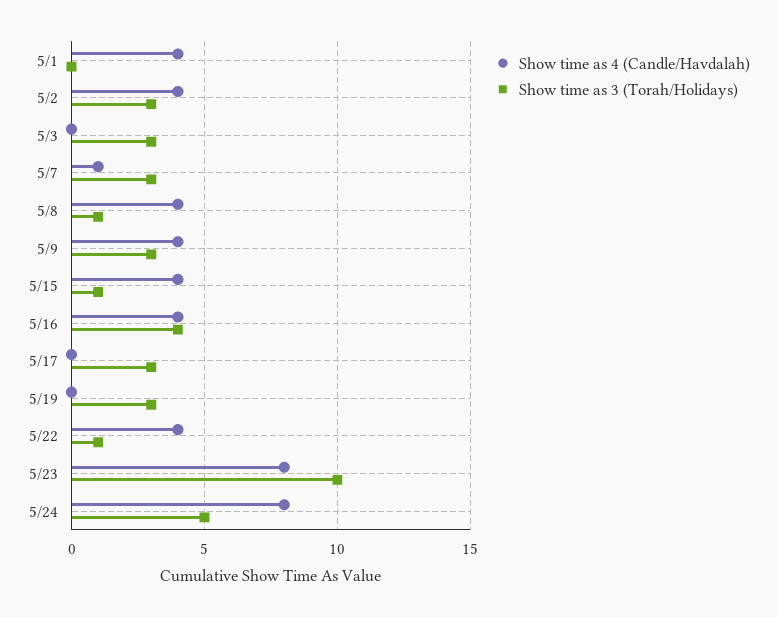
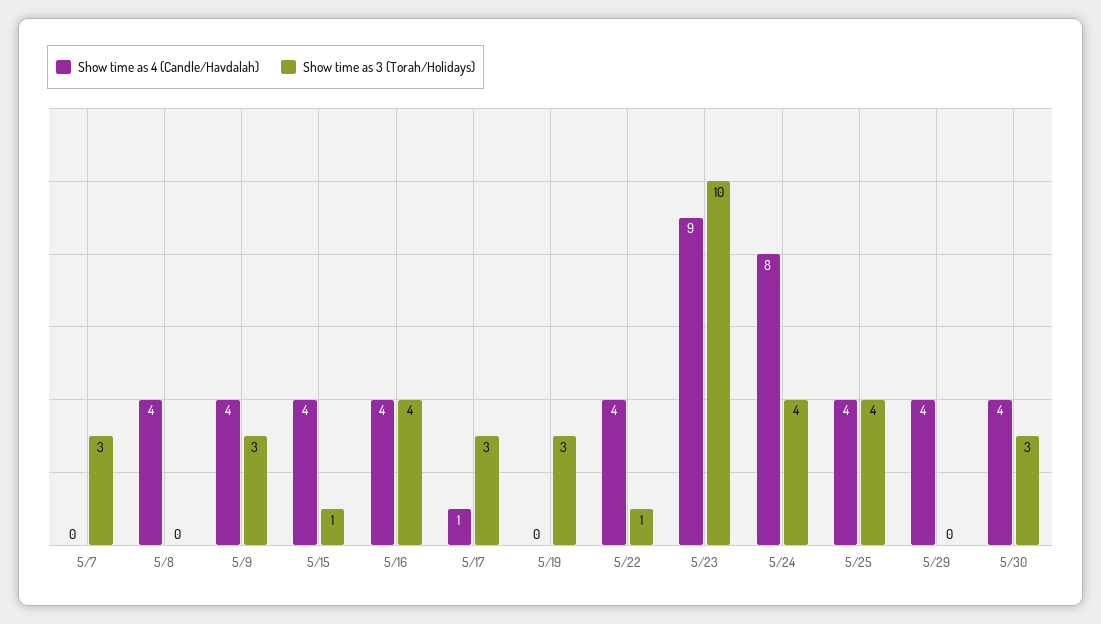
Show time as 4 (Candle/Havdalah), 5/1: 4 -> none
Show time as 3 (Torah/Holidays), 5/1: 0 -> none
Show time as 4 (Candle/Havdalah), 5/2: 4 -> none
Show time as 3 (Torah/Holidays), 5/2: 3 -> none
Show time as 4 (Candle/Havdalah), 5/3: 0 -> none
Show time as 3 (Torah/Holidays), 5/3: 3 -> none
Show time as 4 (Candle/Havdalah), 5/7: 1 -> 0
Show time as 3 (Torah/Holidays), 5/8: 1 -> 0
Show time as 4 (Candle/Havdalah), 5/17: 0 -> 1
Show time as 4 (Candle/Havdalah), 5/23: 8 -> 9
Show time as 3 (Torah/Holidays), 5/24: 5 -> 4
Show time as 4 (Candle/Havdalah), 5/25: none -> 4
Show time as 3 (Torah/Holidays), 5/25: none -> 4
Show time as 4 (Candle/Havdalah), 5/29: none -> 4
Show time as 3 (Torah/Holidays), 5/29: none -> 0
Show time as 4 (Candle/Havdalah), 5/30: none -> 4
Show time as 3 (Torah/Holidays), 5/30: none -> 3

